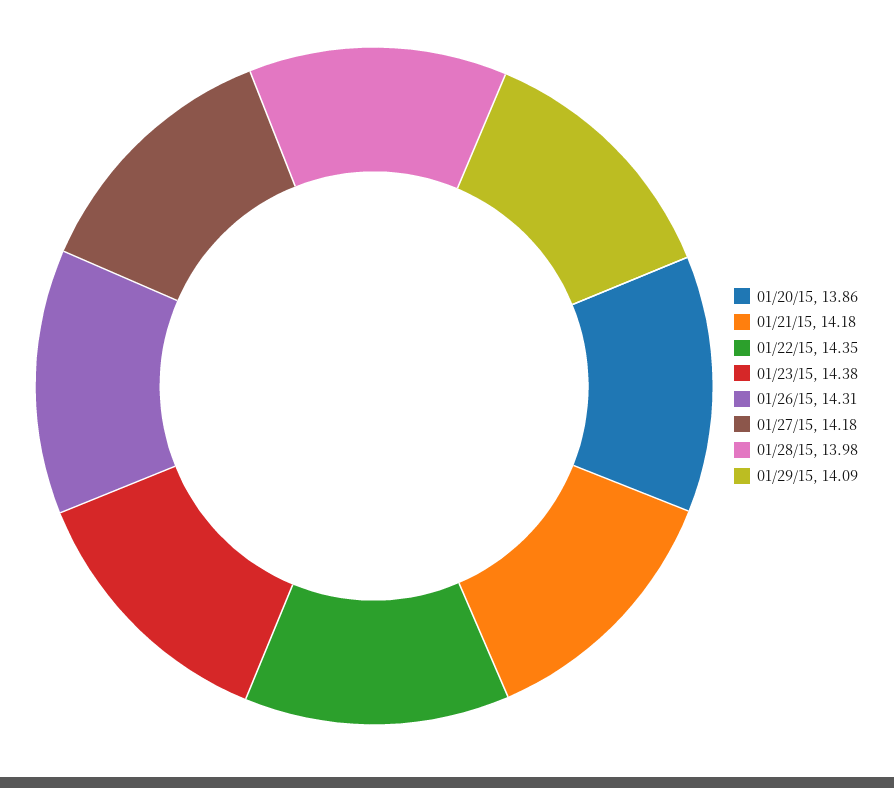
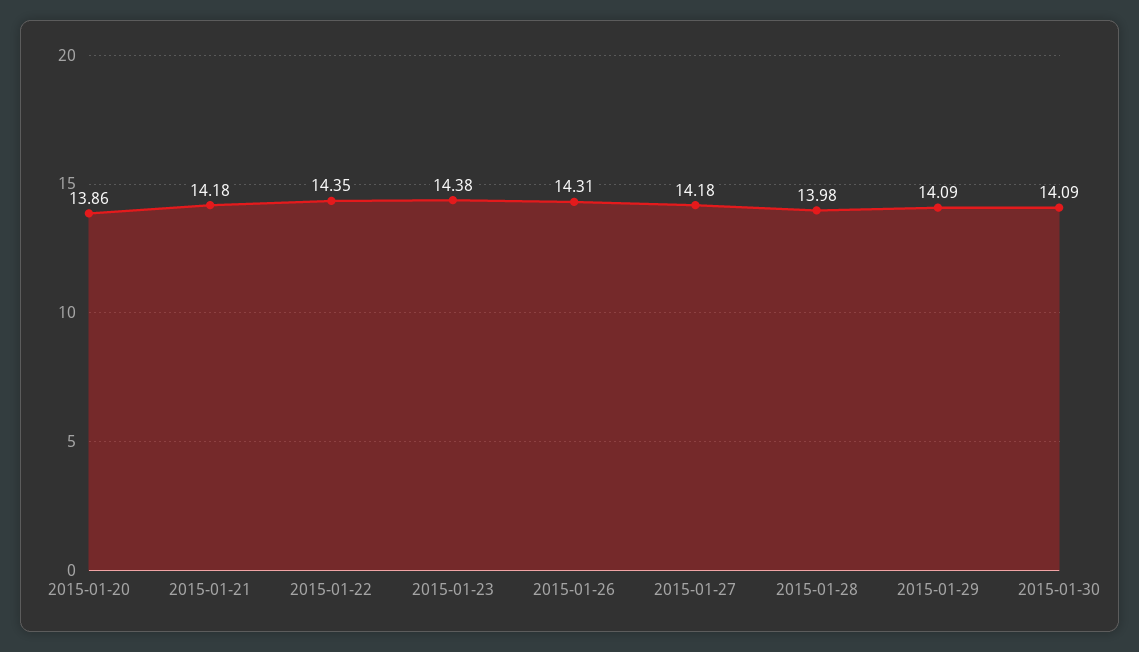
2015-01-30: none -> 14.09

